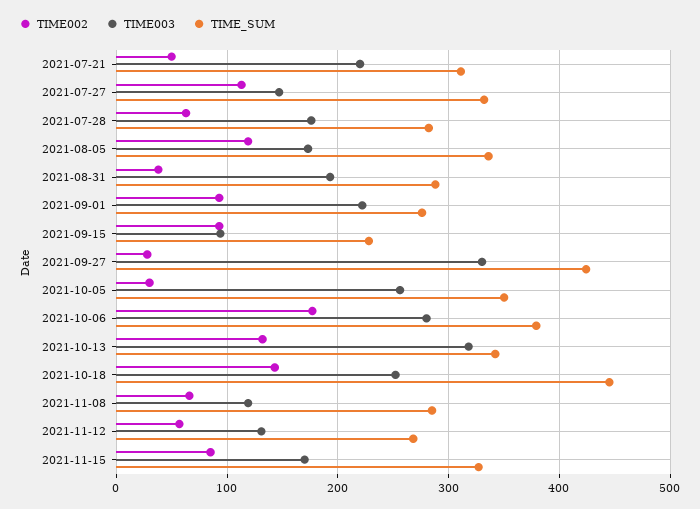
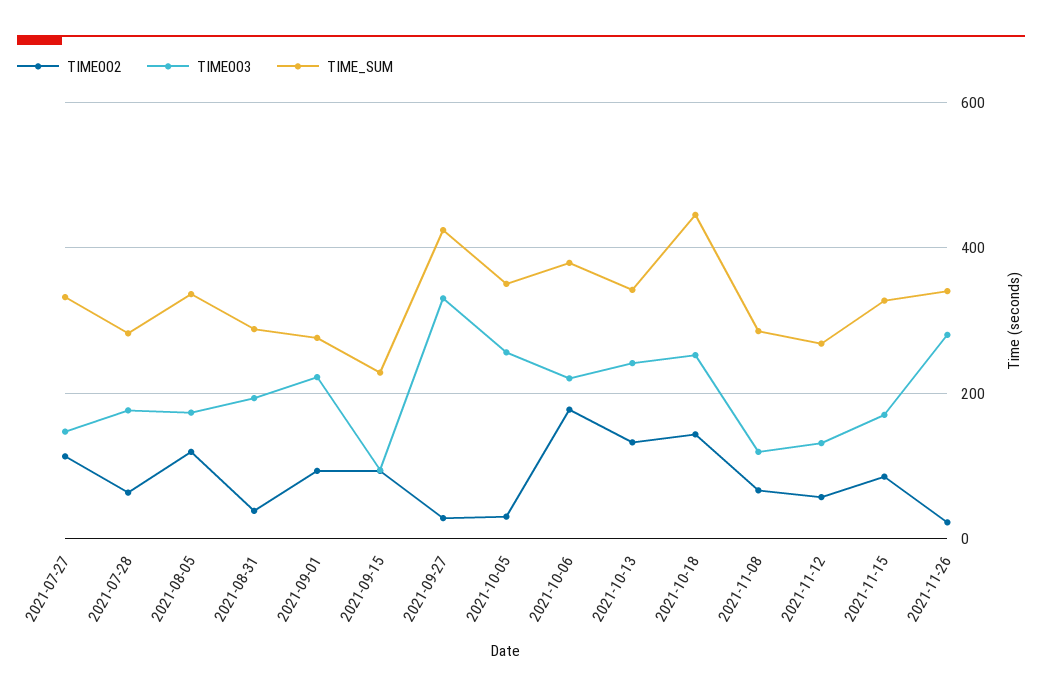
TIME002, 2021-07-21: 50 -> none
TIME003, 2021-07-21: 220 -> none
TIME_SUM, 2021-07-21: 310 -> none
TIME003, 2021-10-06: 280 -> 220
TIME003, 2021-10-13: 320 -> 240
TIME002, 2021-11-26: none -> 20
TIME003, 2021-11-26: none -> 280
TIME_SUM, 2021-11-26: none -> 340

